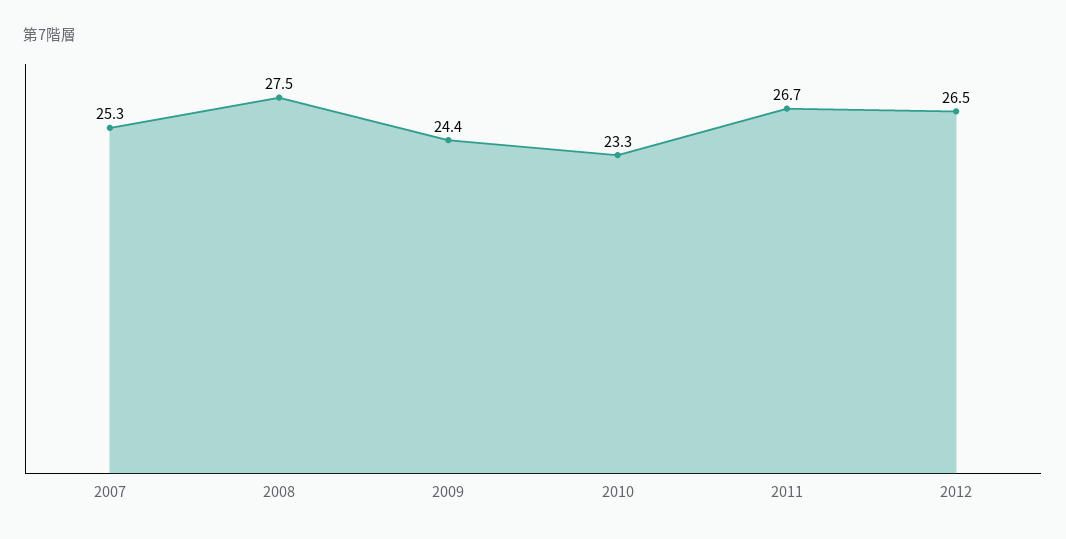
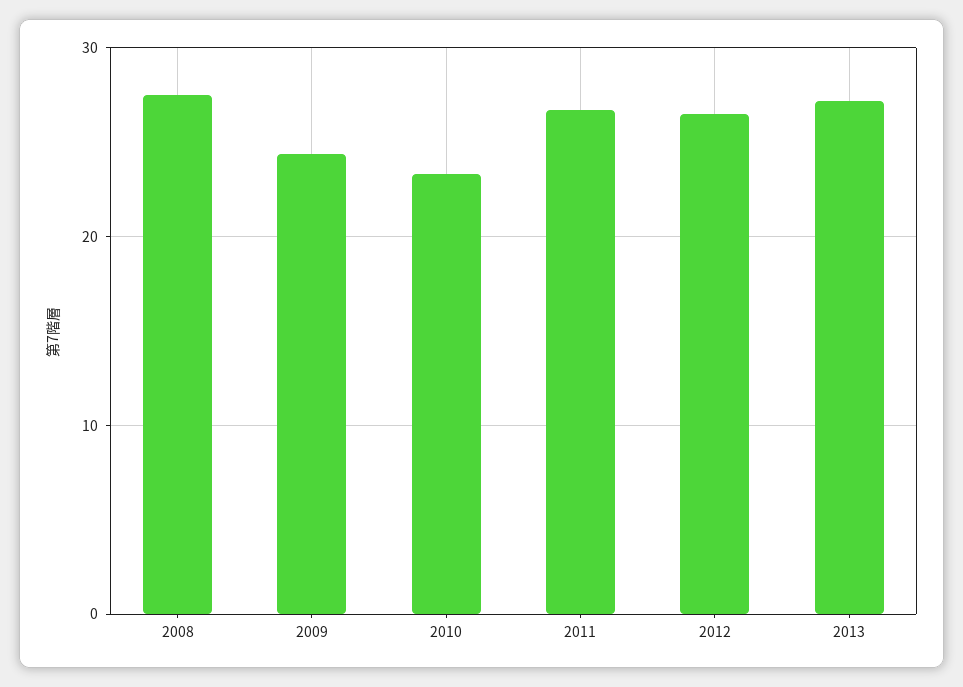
2007: 25.3 -> none
2013: none -> 27

